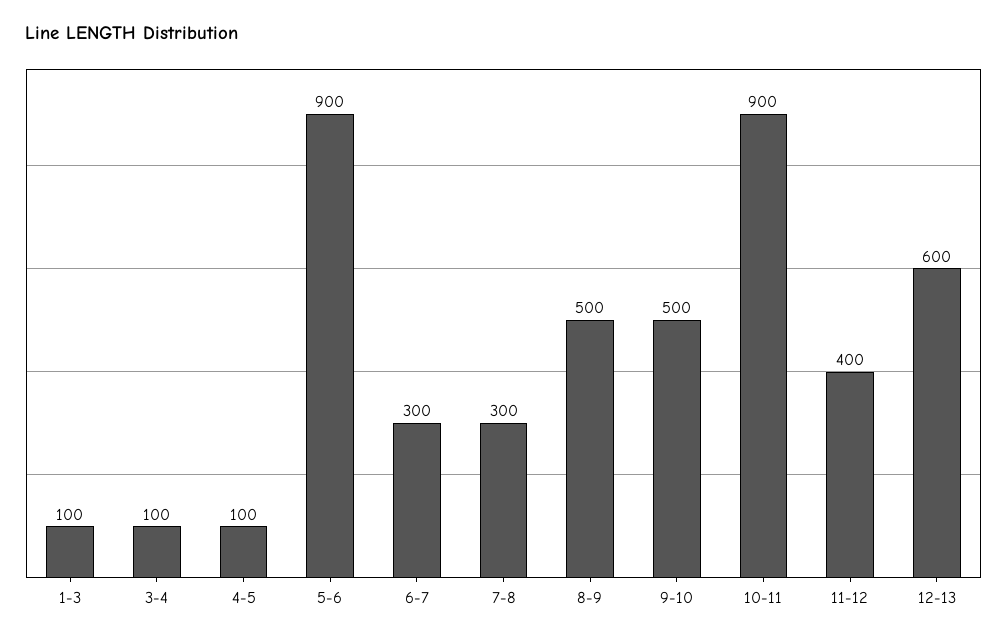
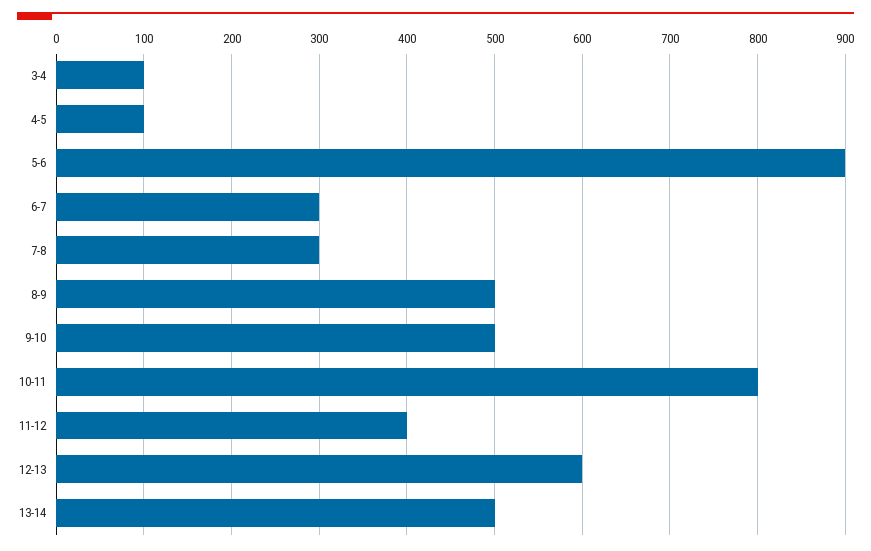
1-3: 100 -> none
10-11: 900 -> 800
13-14: none -> 500

